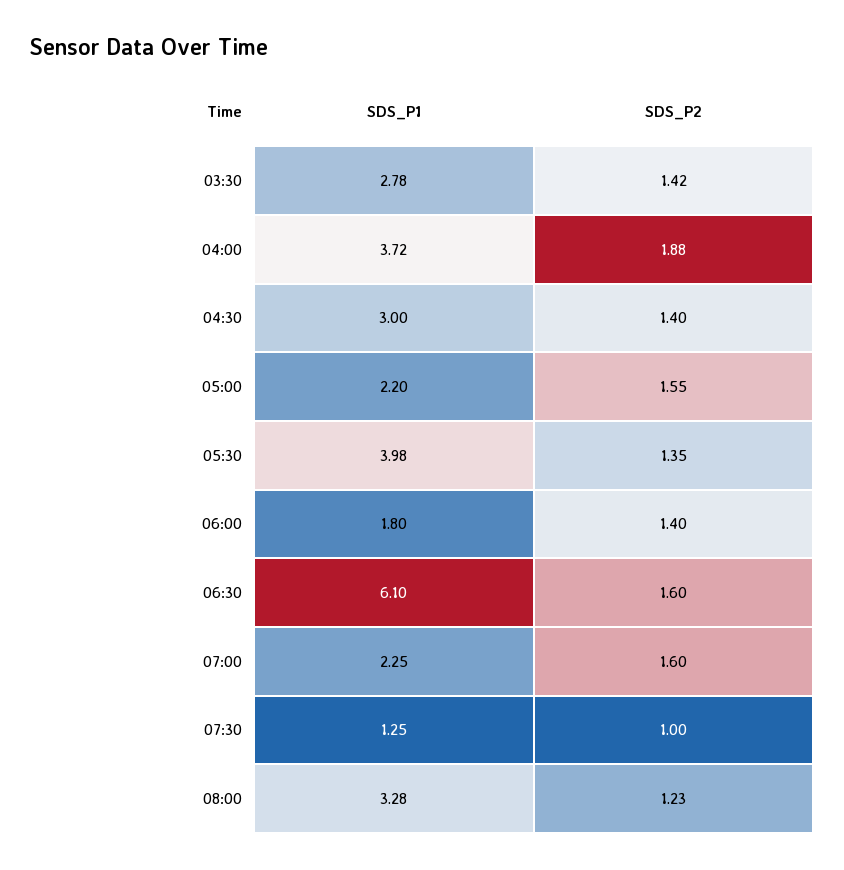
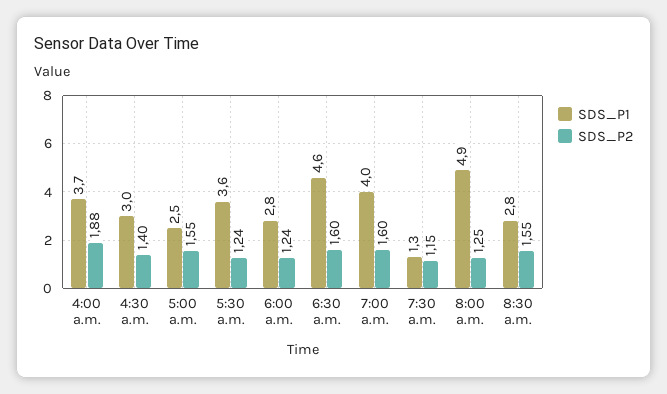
SDS_P1, 03:30: 2.78 -> none
SDS_P2, 03:30: 1.42 -> none
SDS_P1, 05:00: 2.2 -> 2.5
SDS_P1, 05:30: 3.98 -> 3.6
SDS_P2, 05:30: 1.35 -> 1.24
SDS_P1, 06:00: 1.8 -> 2.8
SDS_P2, 06:00: 1.4 -> 1.24
SDS_P1, 06:30: 6.1 -> 4.6
SDS_P1, 07:00: 2.25 -> 4
SDS_P2, 07:30: 1 -> 1.15
SDS_P1, 08:00: 3.28 -> 4.9
SDS_P2, 08:00: 1.23 -> 1.25
SDS_P1, 8:30 a.m.: none -> 2.8
SDS_P2, 8:30 a.m.: none -> 1.55

